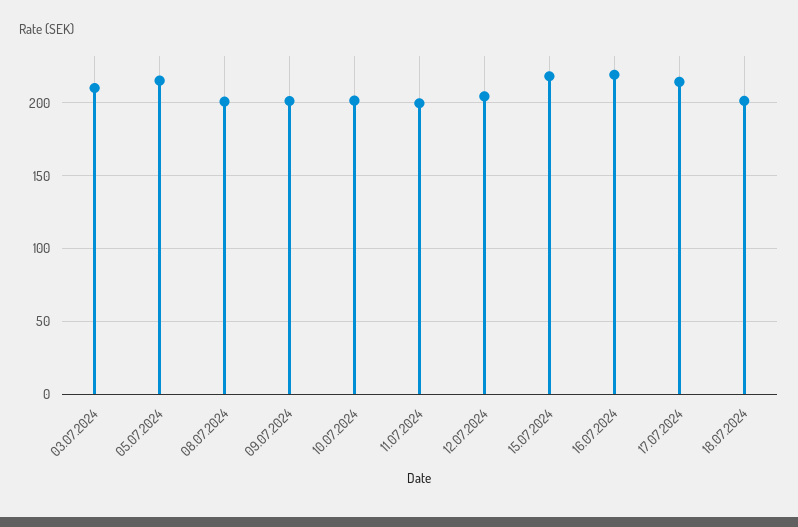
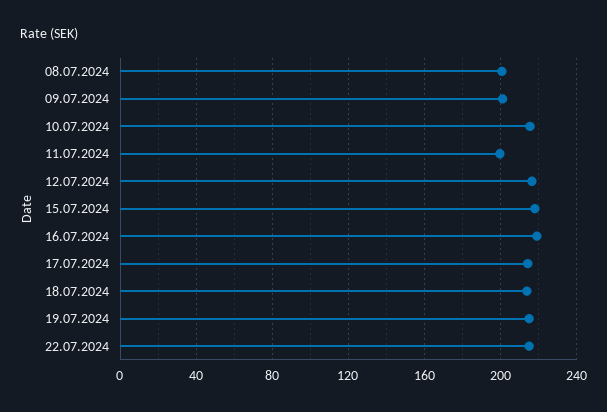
03.07.2024: 210 -> none
05.07.2024: 215 -> none
10.07.2024: 200 -> 215
12.07.2024: 205 -> 215
18.07.2024: 200 -> 215
19.07.2024: none -> 215
22.07.2024: none -> 215

